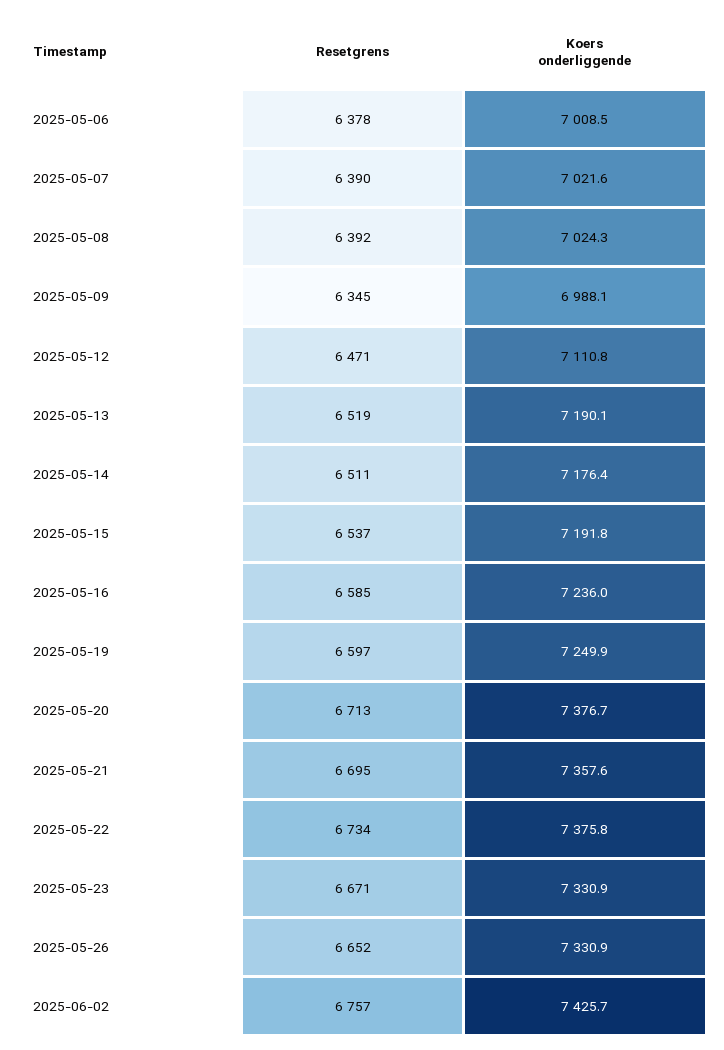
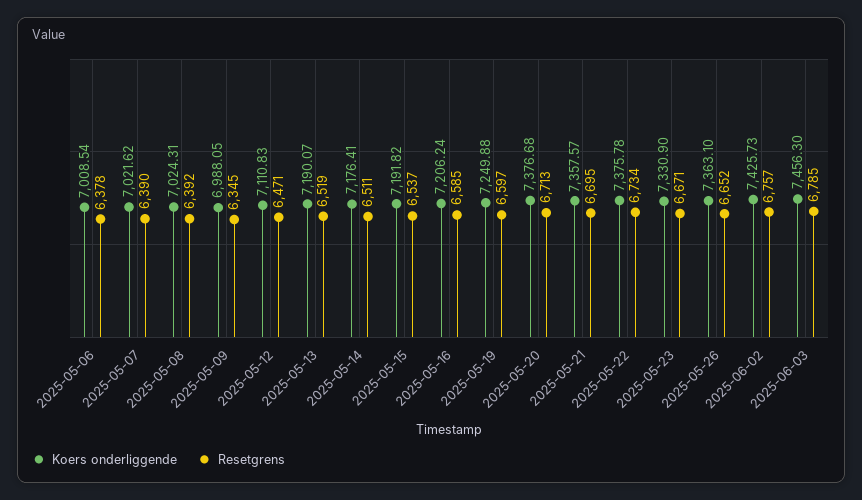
Koers onderliggende, 2025-05-16: 7236 -> 7206.24
Koers onderliggende, 2025-05-26: 7330.9 -> 7363.1
Koers onderliggende, 2025-06-03: none -> 7456.3
Resetgrens, 2025-06-03: none -> 6785

